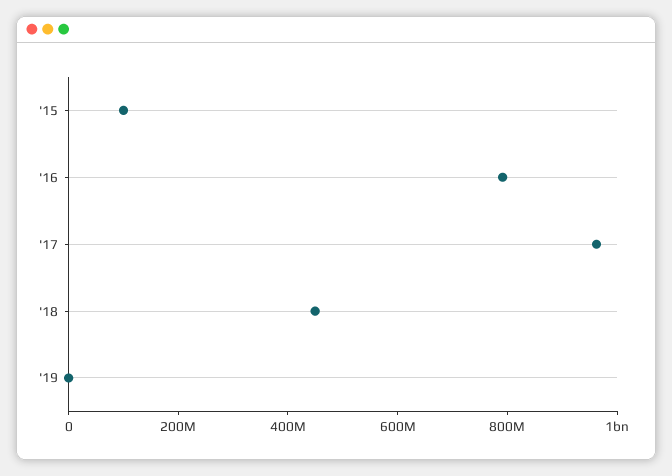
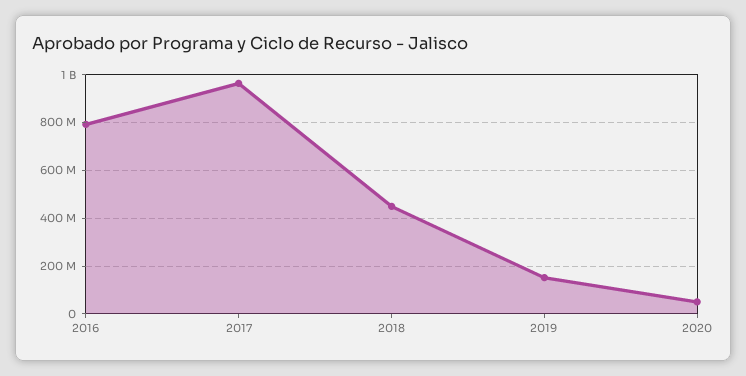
'15: 100000000 -> none
'19: 0 -> 150000000
2020: none -> 50000000

